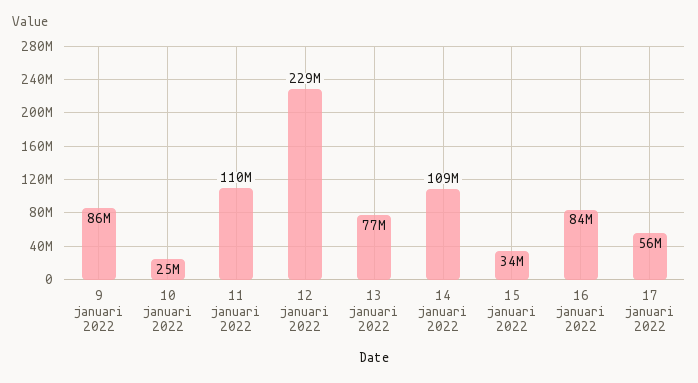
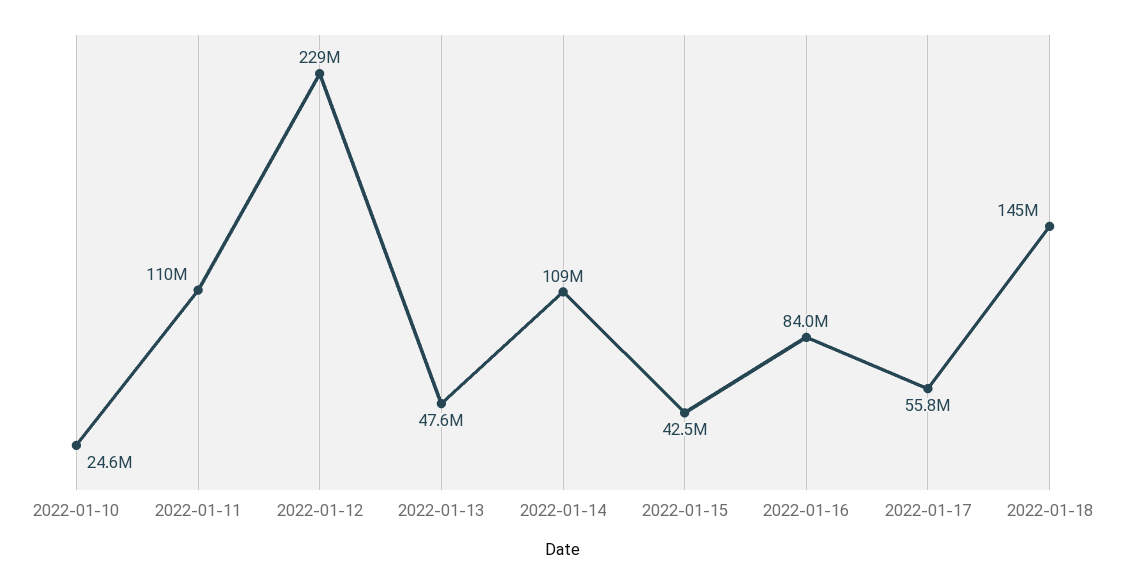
9 januari 2022: 86000000 -> none
13 januari 2022: 77000000 -> 47600000
15 januari 2022: 34000000 -> 42500000
2022-01-18: none -> 145000000

